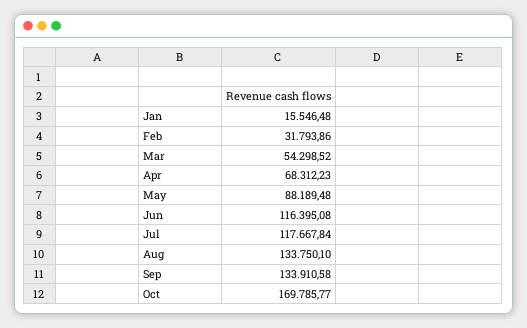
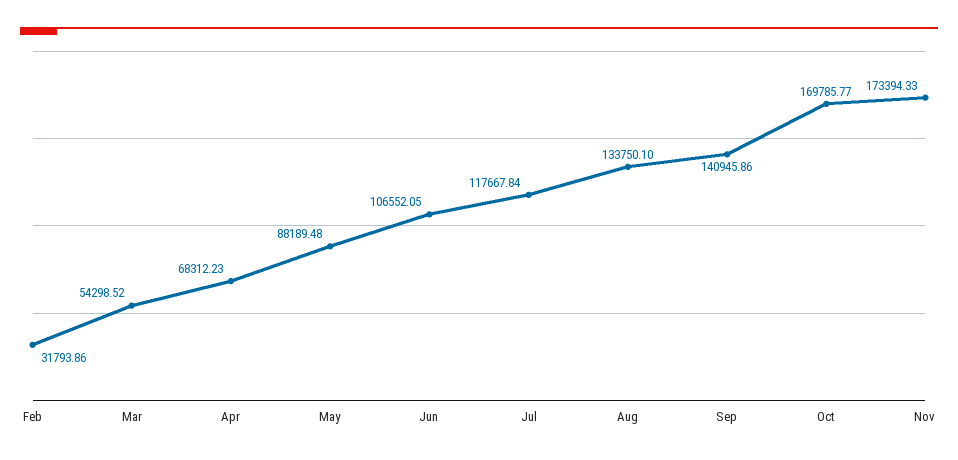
Jan: 15546.48 -> none
Jun: 116395.08 -> 106552.05
Sep: 133910.58 -> 140945.86
Nov: none -> 173394.33

